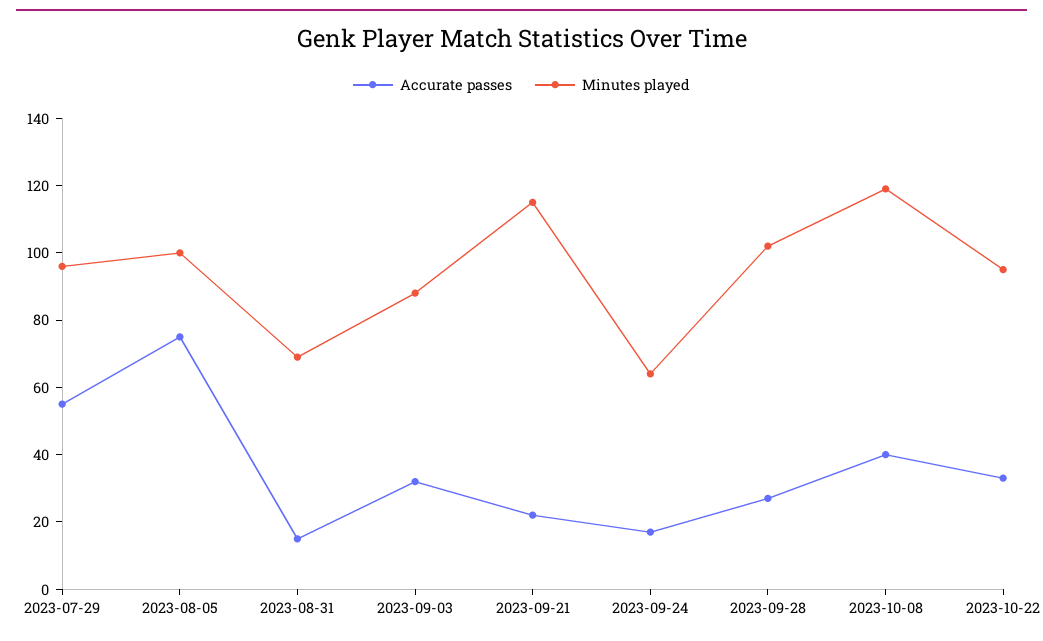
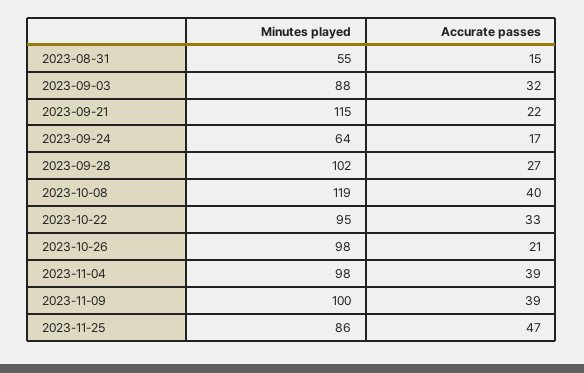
Accurate passes, 2023-07-29: 55 -> none
Minutes played, 2023-07-29: 95 -> none
Accurate passes, 2023-08-05: 75 -> none
Minutes played, 2023-08-05: 100 -> none
Minutes played, 2023-08-31: 70 -> 55
Minutes played, 2023-10-26: none -> 98
Accurate passes, 2023-10-26: none -> 21
Minutes played, 2023-11-04: none -> 98
Accurate passes, 2023-11-04: none -> 39
Minutes played, 2023-11-09: none -> 100
Accurate passes, 2023-11-09: none -> 39
Minutes played, 2023-11-25: none -> 86
Accurate passes, 2023-11-25: none -> 47

